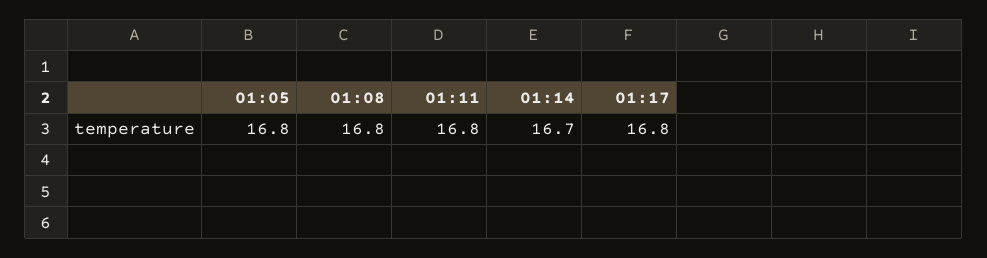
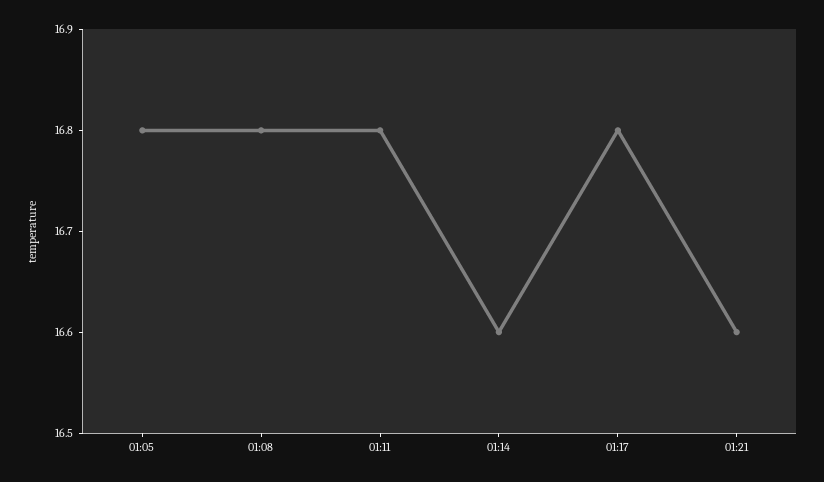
01:14: 16.7 -> 16.6
01:21: none -> 16.6

